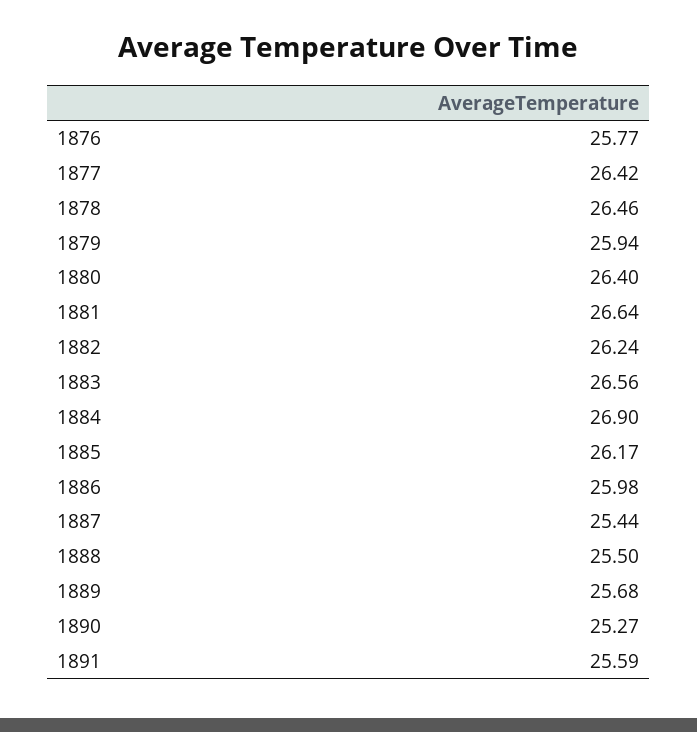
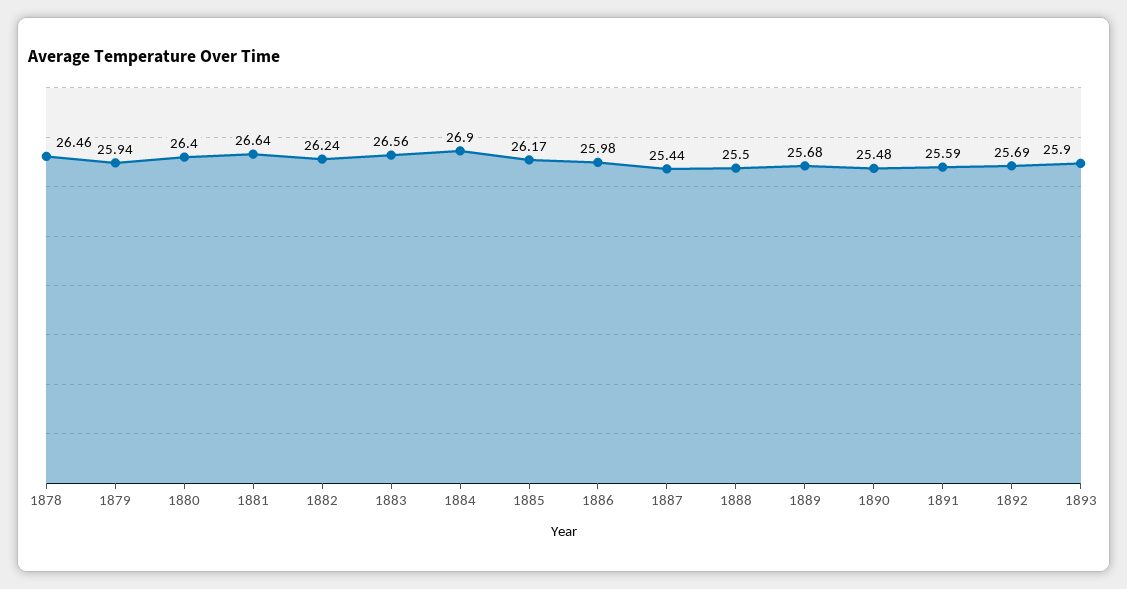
1876: 25.77 -> none
1877: 26.42 -> none
1890: 25.27 -> 25.48
1892: none -> 25.69
1893: none -> 25.9

